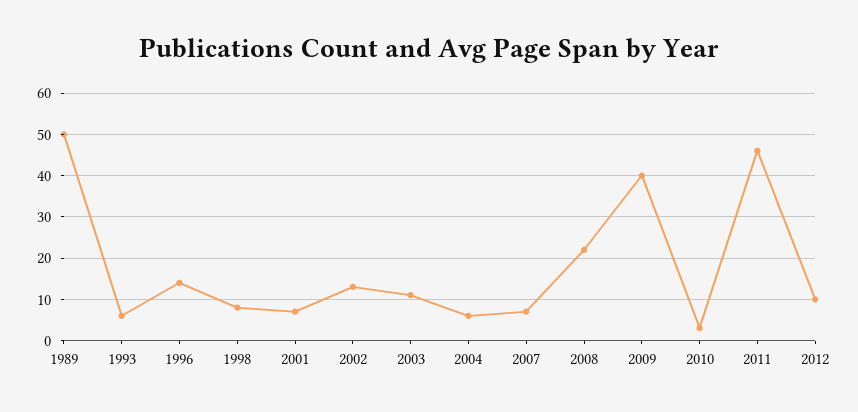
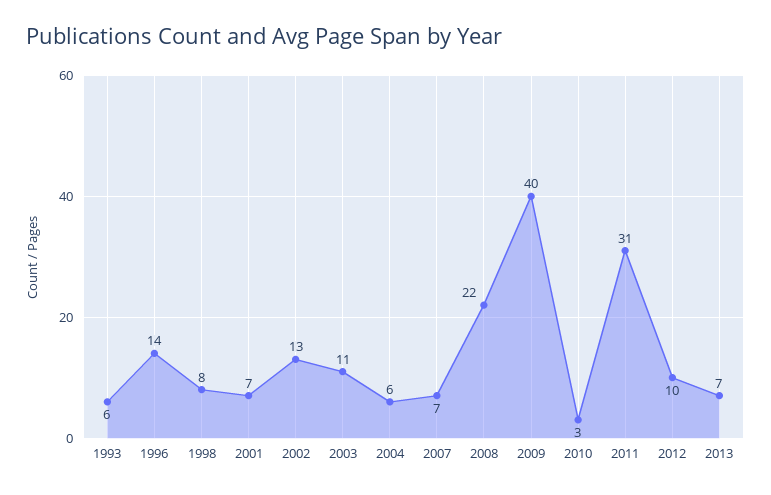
1989: 50 -> none
2011: 45 -> 31
2013: none -> 7

